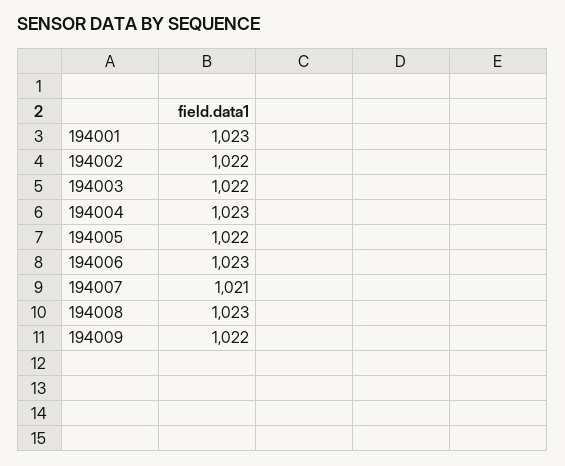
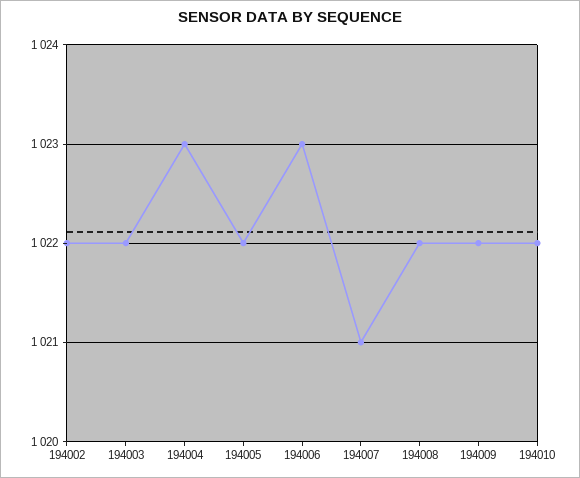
194001: 1023 -> none
194008: 1023 -> 1022
194010: none -> 1022

